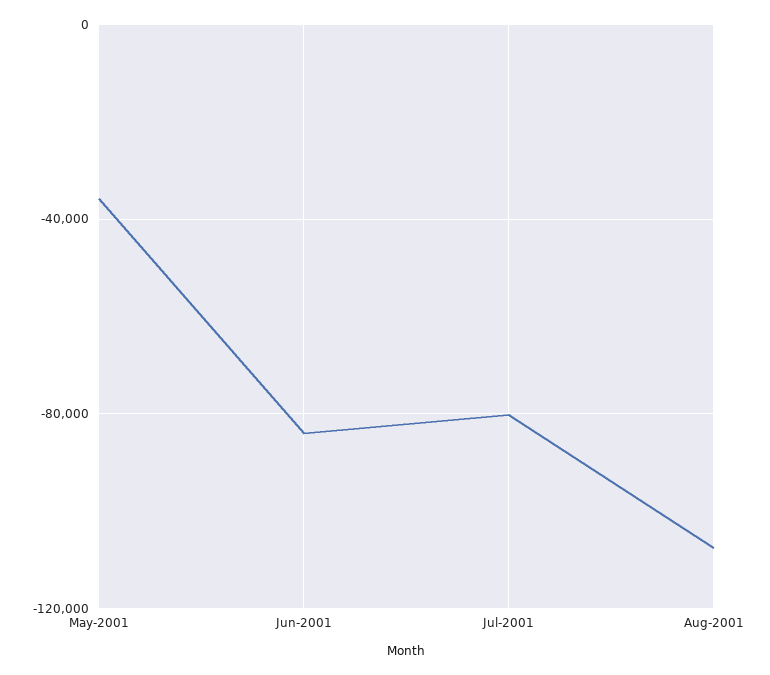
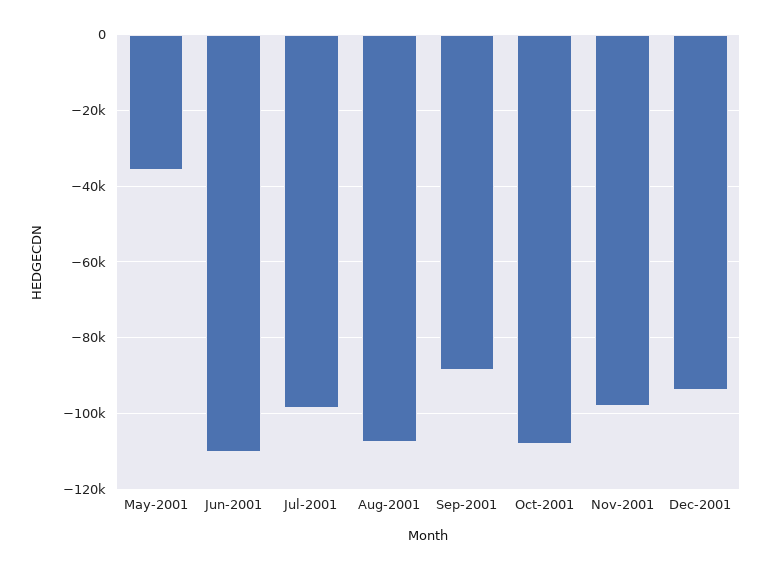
Jun-2001: -85000 -> -110000
Jul-2001: -80000 -> -98000
Sep-2001: none -> -88000
Oct-2001: none -> -108000
Nov-2001: none -> -98000
Dec-2001: none -> -94000

